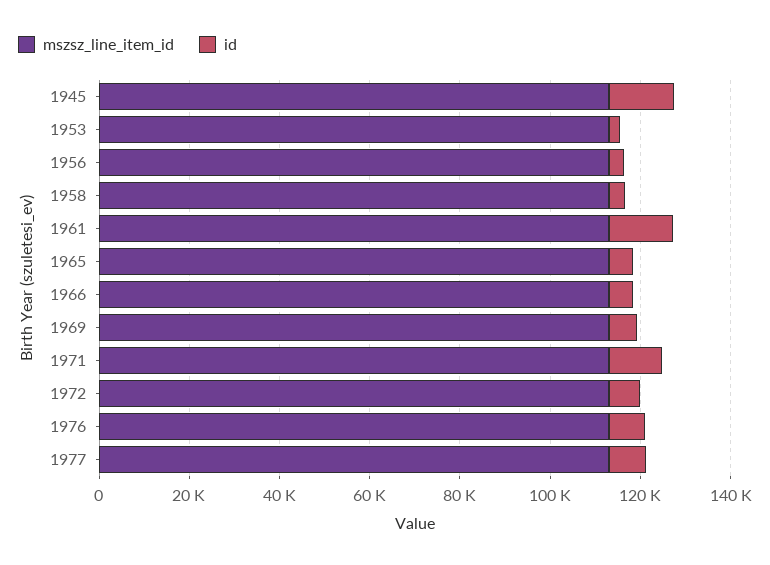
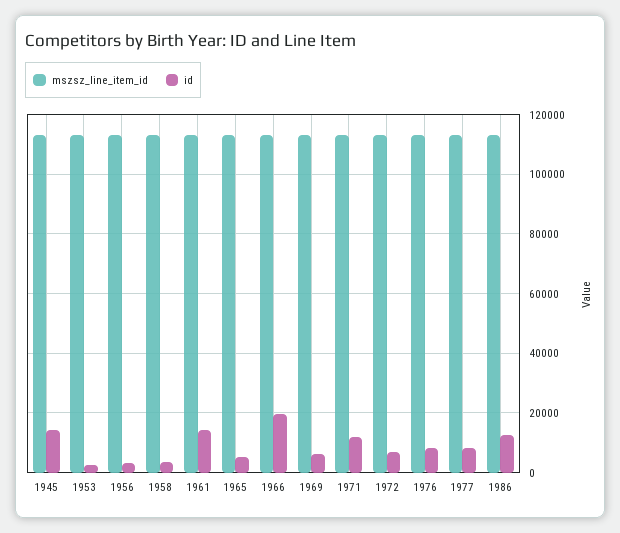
id, 1966: 5000 -> 20000
mszsz_line_item_id, 1986: none -> 112500
id, 1986: none -> 12500

